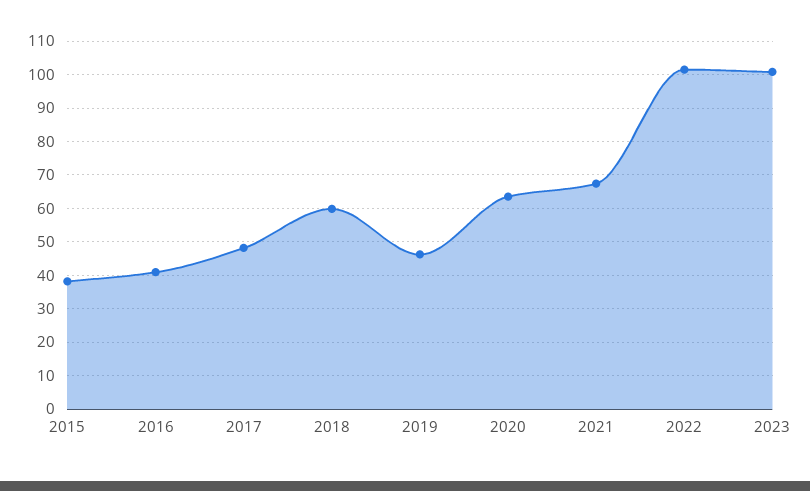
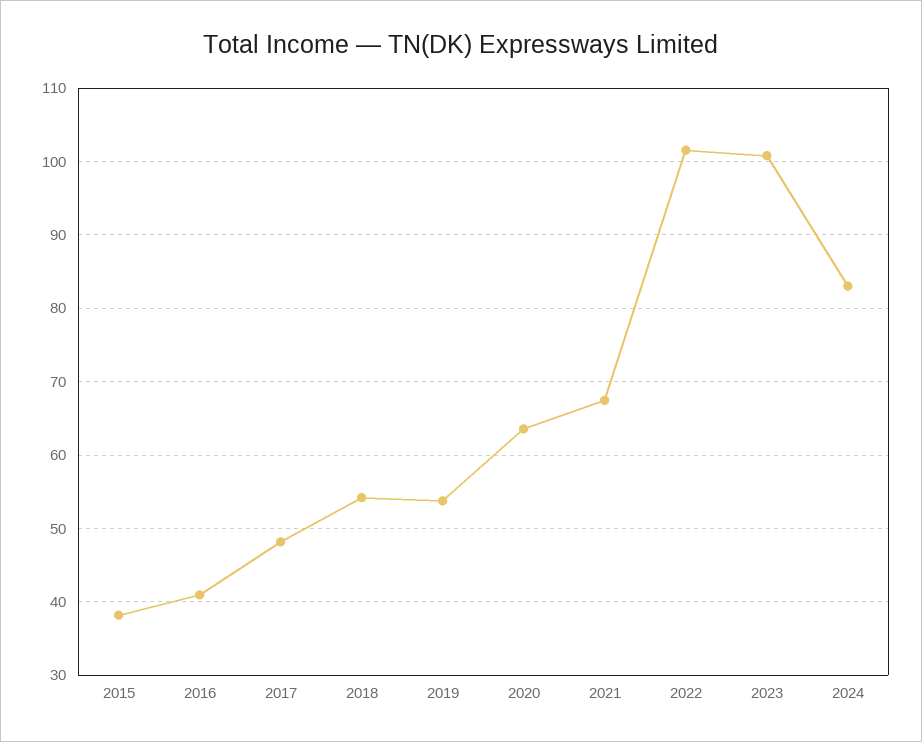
2018: 60 -> 54
2019: 46 -> 54
2024: none -> 83

